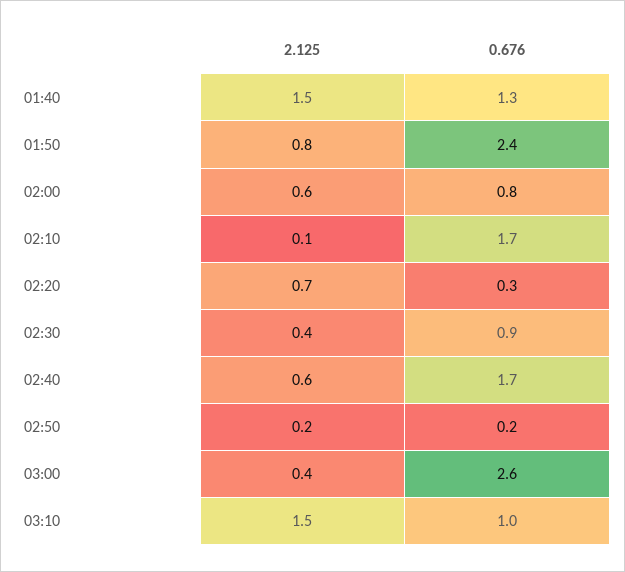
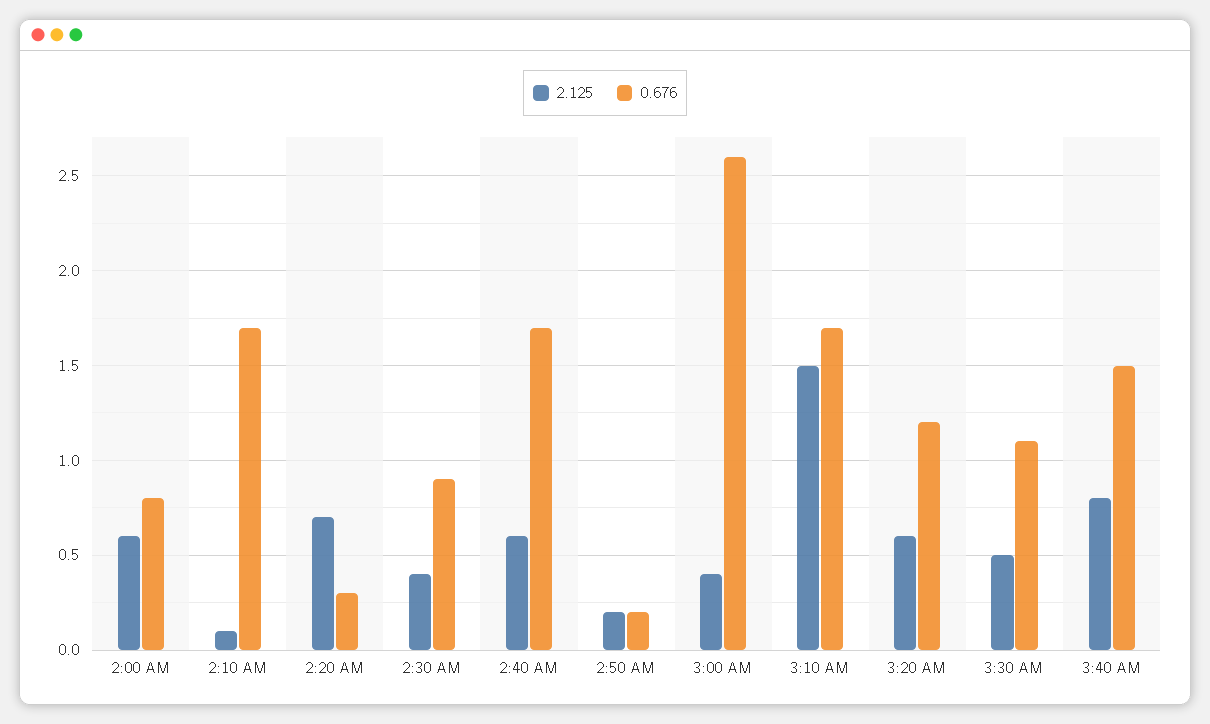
2.125, 01:40: 1.5 -> none
0.676, 01:40: 1.3 -> none
2.125, 01:50: 0.8 -> none
0.676, 01:50: 2.4 -> none
0.676, 03:10: 1 -> 1.7
2.125, 3:20 AM: none -> 0.6
0.676, 3:20 AM: none -> 1.2
2.125, 3:30 AM: none -> 0.5
0.676, 3:30 AM: none -> 1.1
2.125, 3:40 AM: none -> 0.8
0.676, 3:40 AM: none -> 1.5

